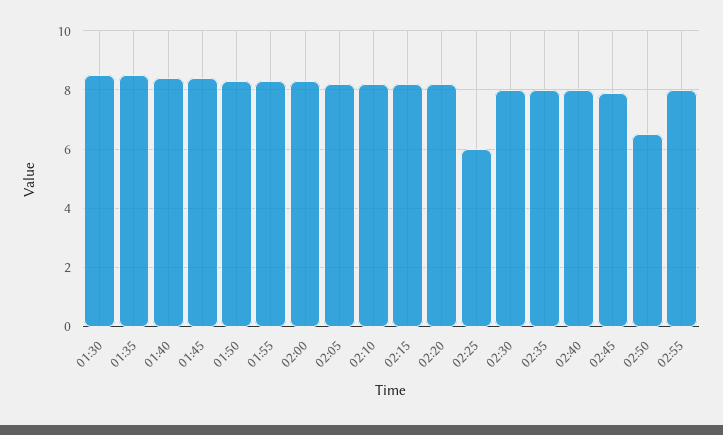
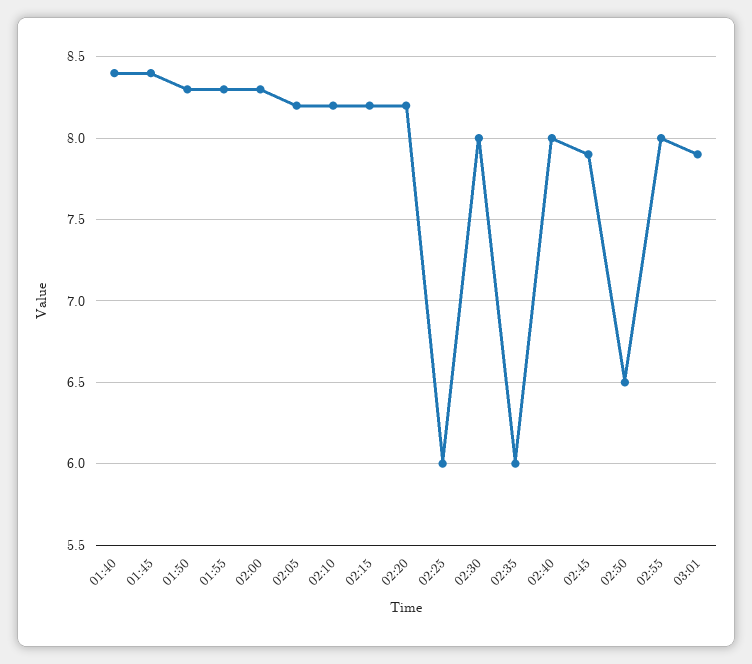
01:30: 8.5 -> none
01:35: 8.5 -> none
02:35: 8 -> 6
03:01: none -> 7.9

